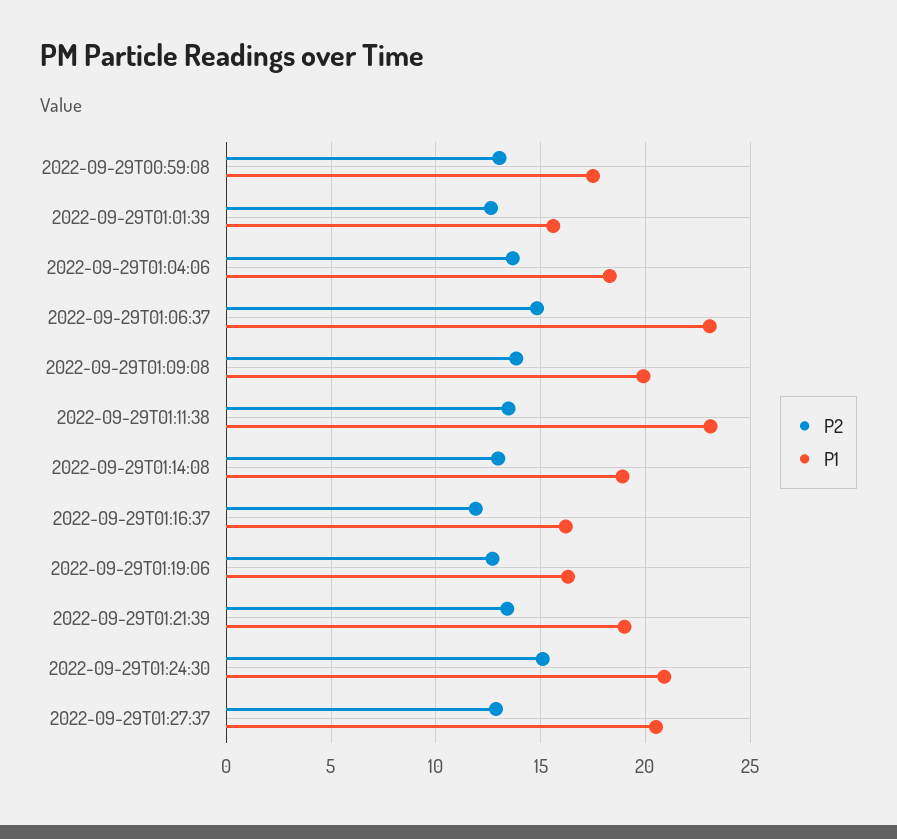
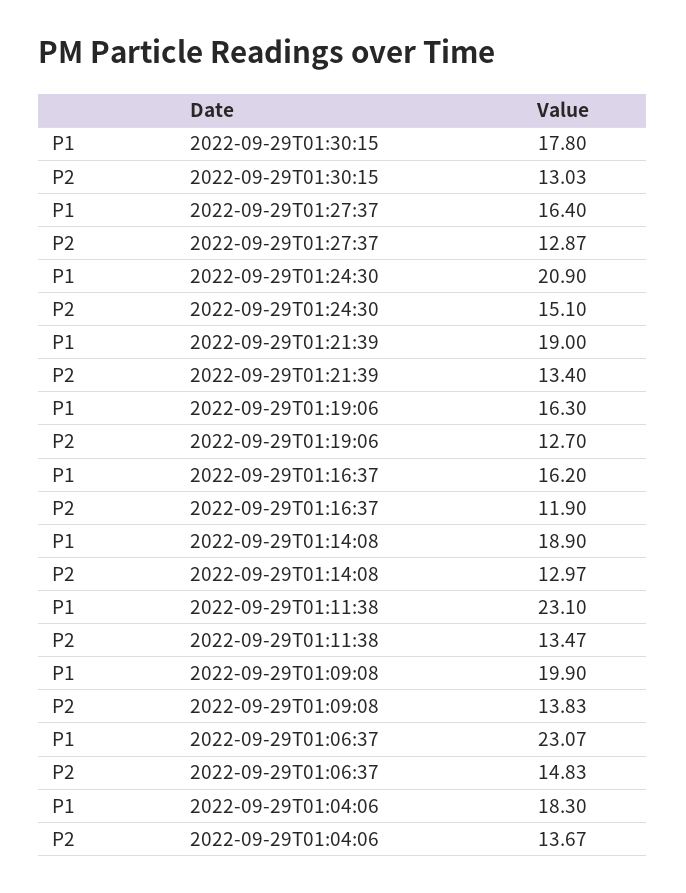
P2, 2022-09-29T00:59:08: 13 -> none
P1, 2022-09-29T00:59:08: 17.5 -> none
P2, 2022-09-29T01:01:39: 12.5 -> none
P1, 2022-09-29T01:01:39: 15.5 -> none
P1, 2022-09-29T01:27:37: 20.5 -> 16.4
P1, 2022-09-29T01:30:15: none -> 17.8
P2, 2022-09-29T01:30:15: none -> 13.03

